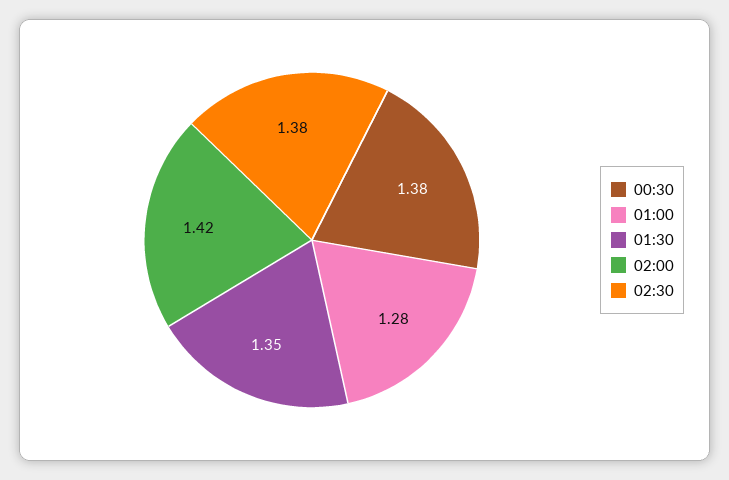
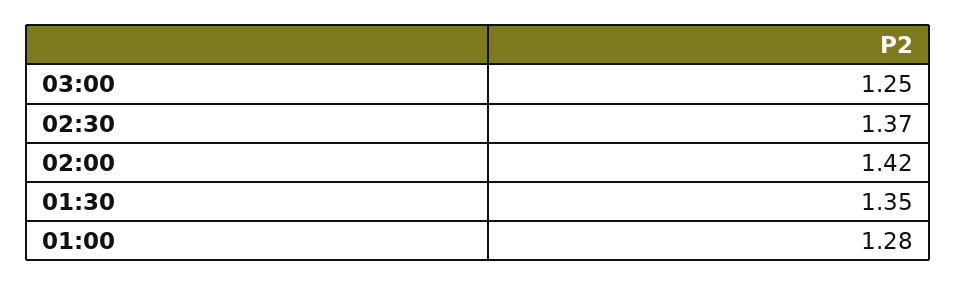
00:30: 1.38 -> none
02:30: 1.38 -> 1.37
03:00: none -> 1.25

